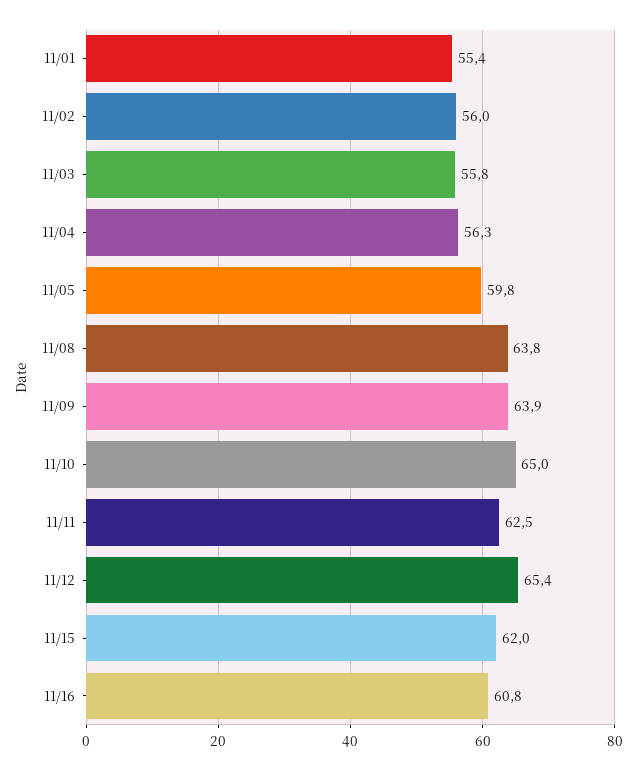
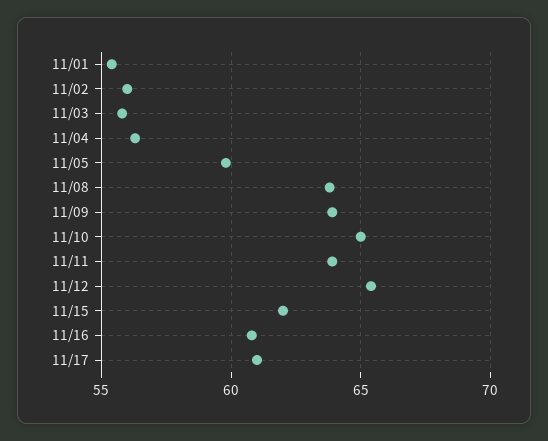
11/11: 62.5 -> 64
11/17: none -> 61

